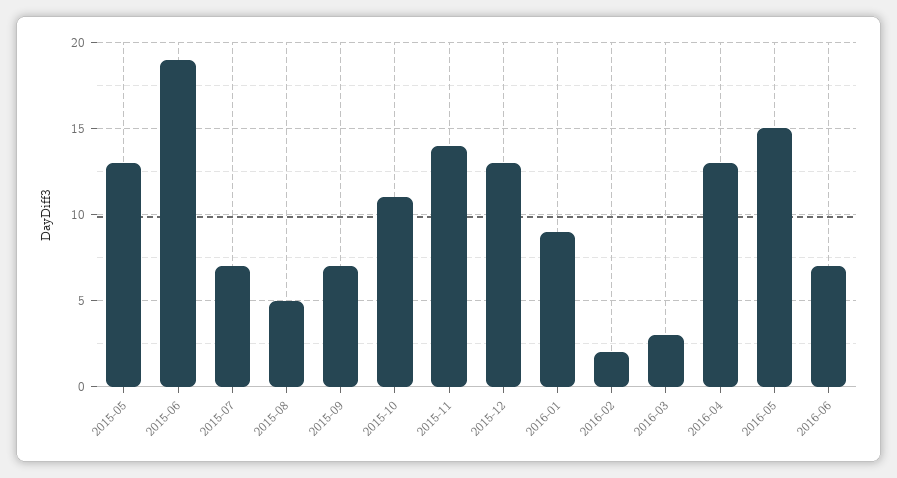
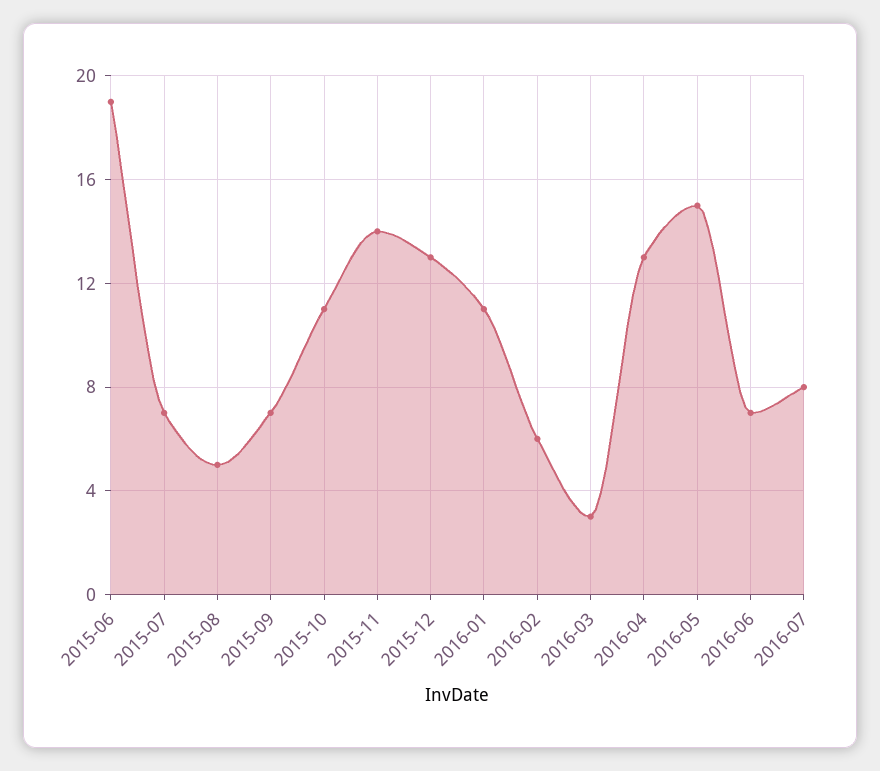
2015-05: 13 -> none
2016-01: 9 -> 11
2016-02: 2 -> 6
2016-07: none -> 8

